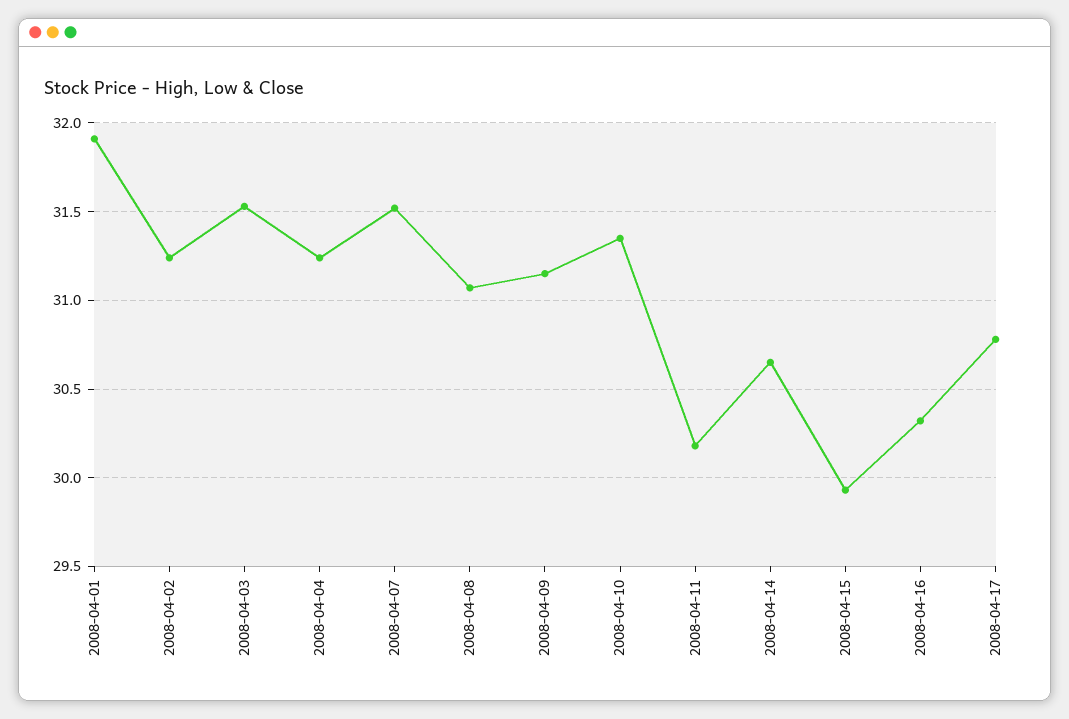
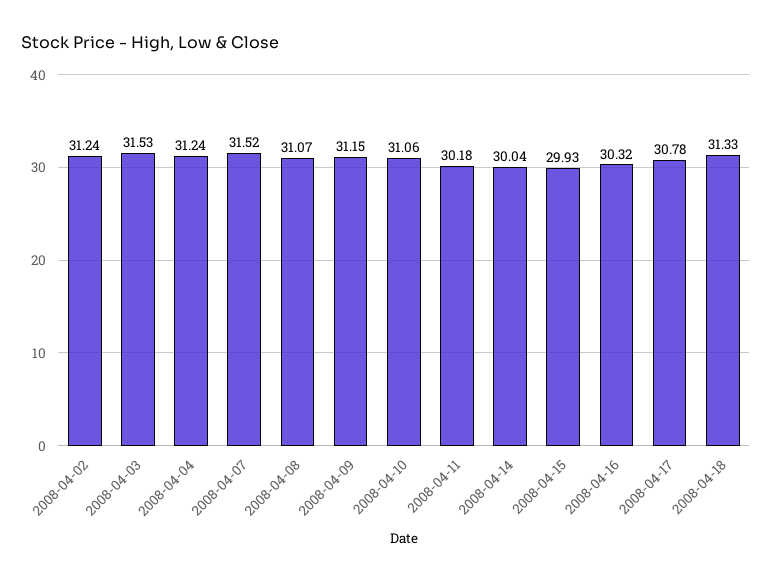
2008-04-01: 31.9 -> none
2008-04-10: 31.35 -> 31.06
2008-04-14: 30.65 -> 30.04
2008-04-18: none -> 31.33

